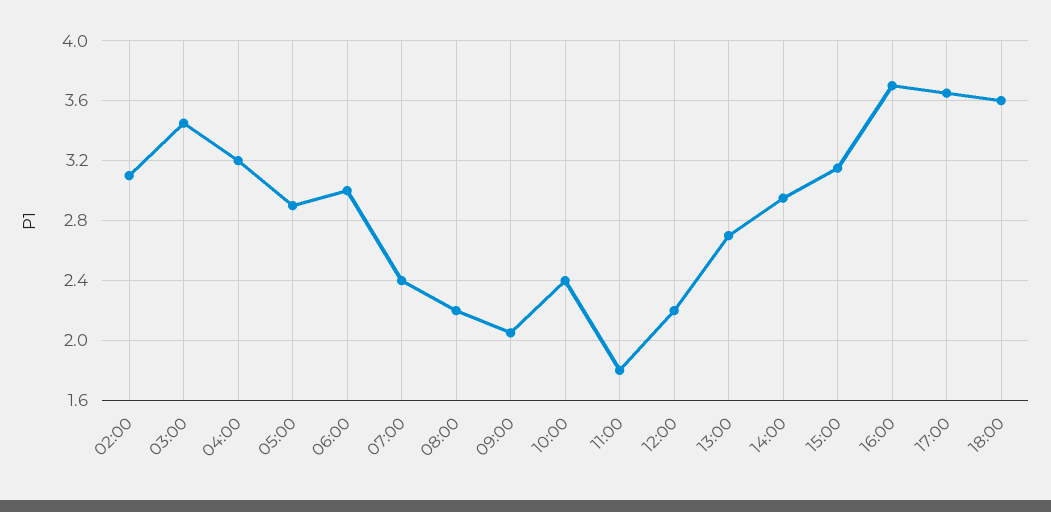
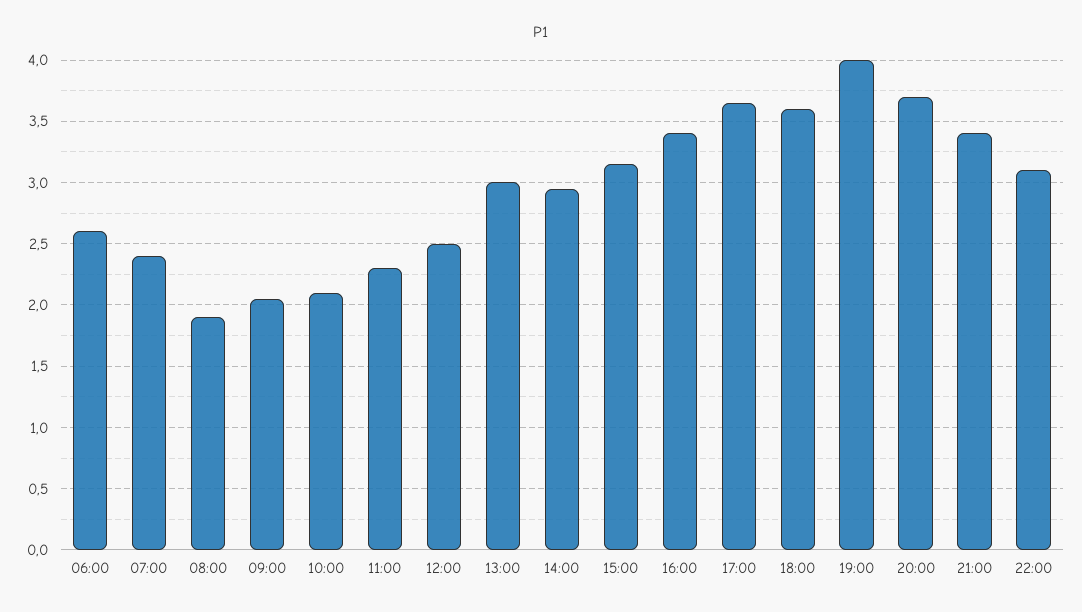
02:00: 3.1 -> none
03:00: 3.45 -> none
04:00: 3.2 -> none
05:00: 2.9 -> none
06:00: 3 -> 2.6
08:00: 2.2 -> 1.9
10:00: 2.4 -> 2.1
11:00: 1.8 -> 2.3
12:00: 2.2 -> 2.5
13:00: 2.7 -> 3
16:00: 3.7 -> 3.4
19:00: none -> 4
20:00: none -> 3.7
21:00: none -> 3.4
22:00: none -> 3.1

